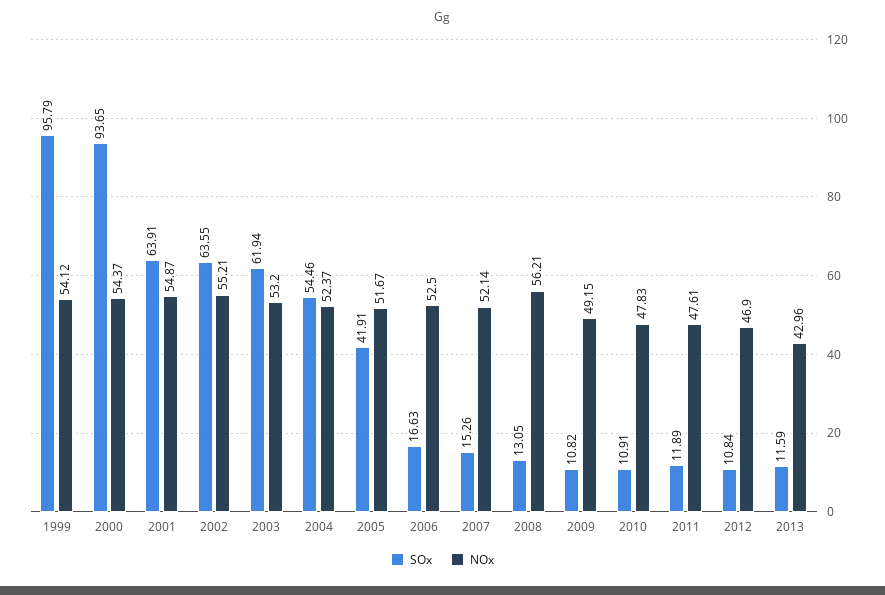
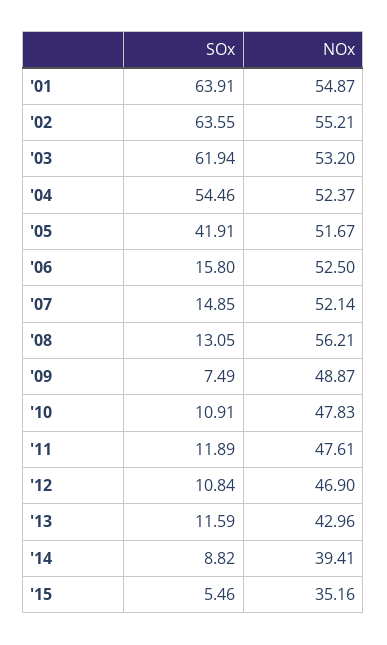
SOx, 1999: 95.79 -> none
NOx, 1999: 54.12 -> none
SOx, 2000: 93.65 -> none
NOx, 2000: 54.37 -> none
SOx, 2006: 16.63 -> 15.8
SOx, 2007: 15.26 -> 14.85
SOx, 2009: 10.82 -> 7.49
NOx, 2009: 49.15 -> 48.87
SOx, '14: none -> 8.82
NOx, '14: none -> 39.41
SOx, '15: none -> 5.46
NOx, '15: none -> 35.16

